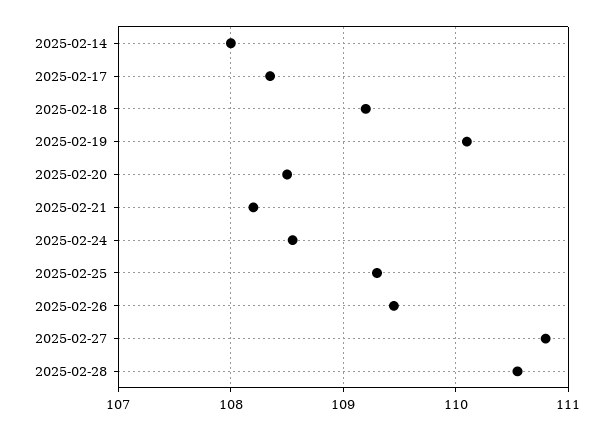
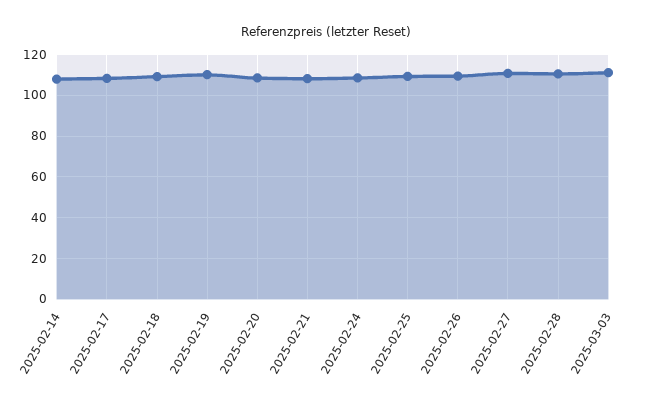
2025-03-03: none -> 110

